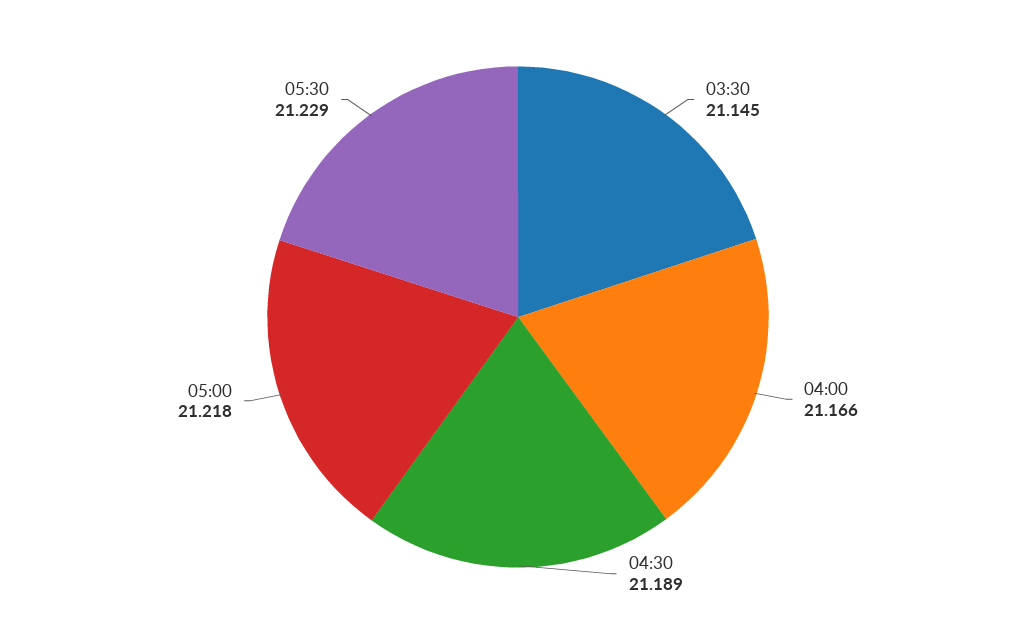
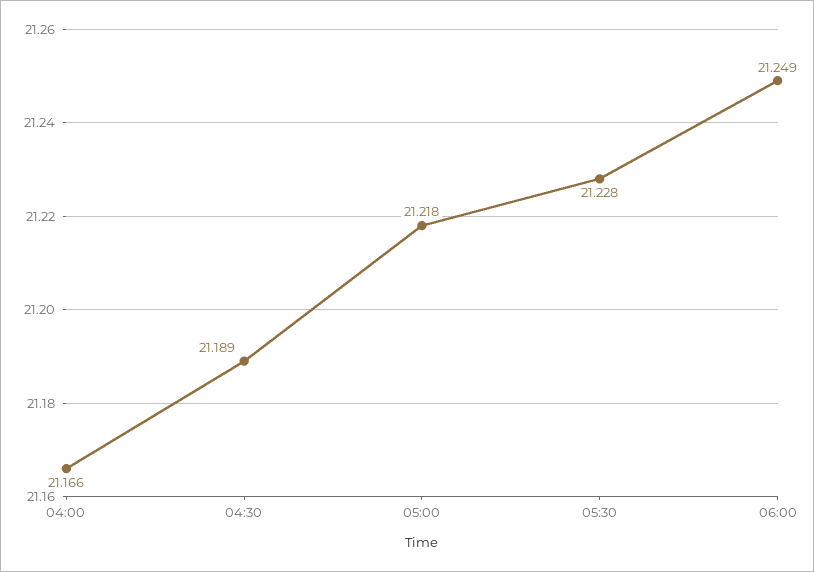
03:30: 21.145 -> none
05:30: 21.229 -> 21.228
06:00: none -> 21.249

